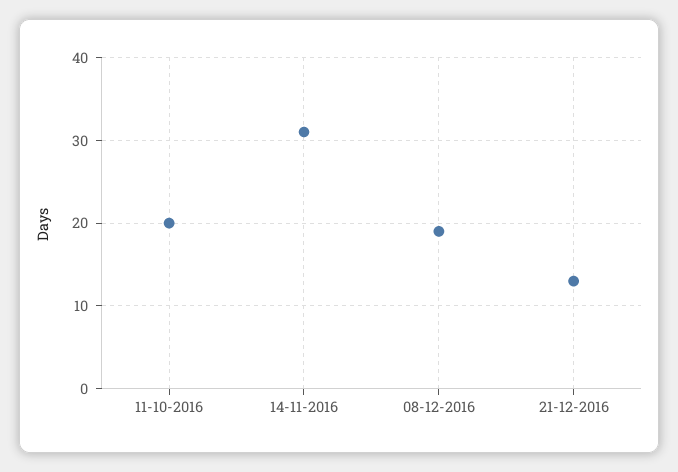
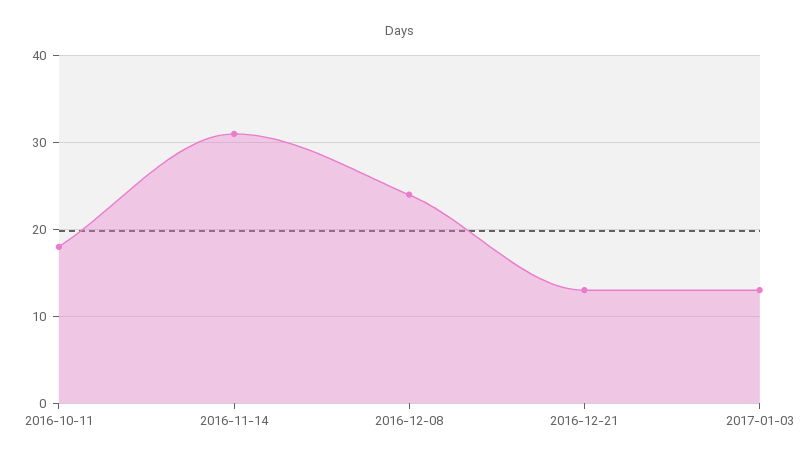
11-10-2016: 20 -> 18
08-12-2016: 19 -> 24
2017-01-03: none -> 13

